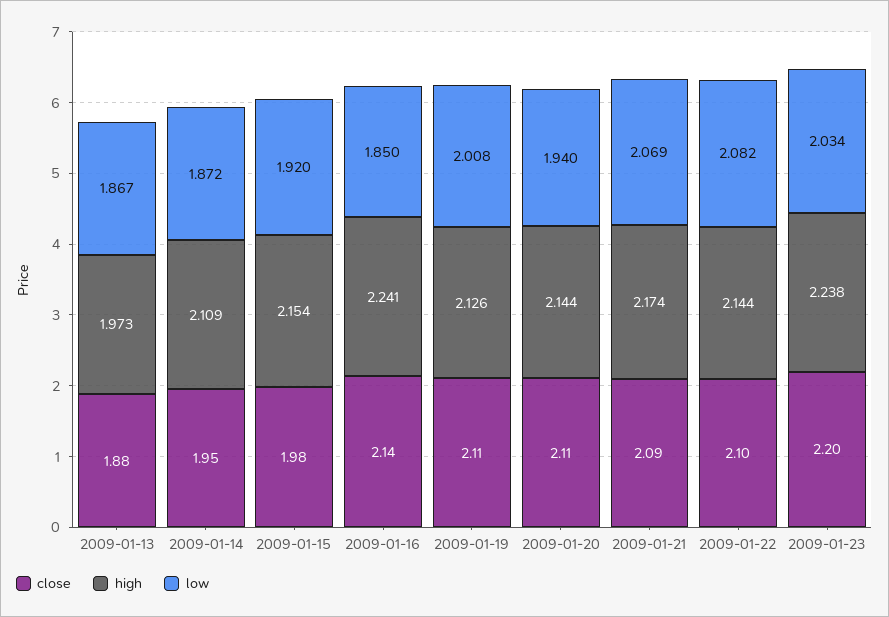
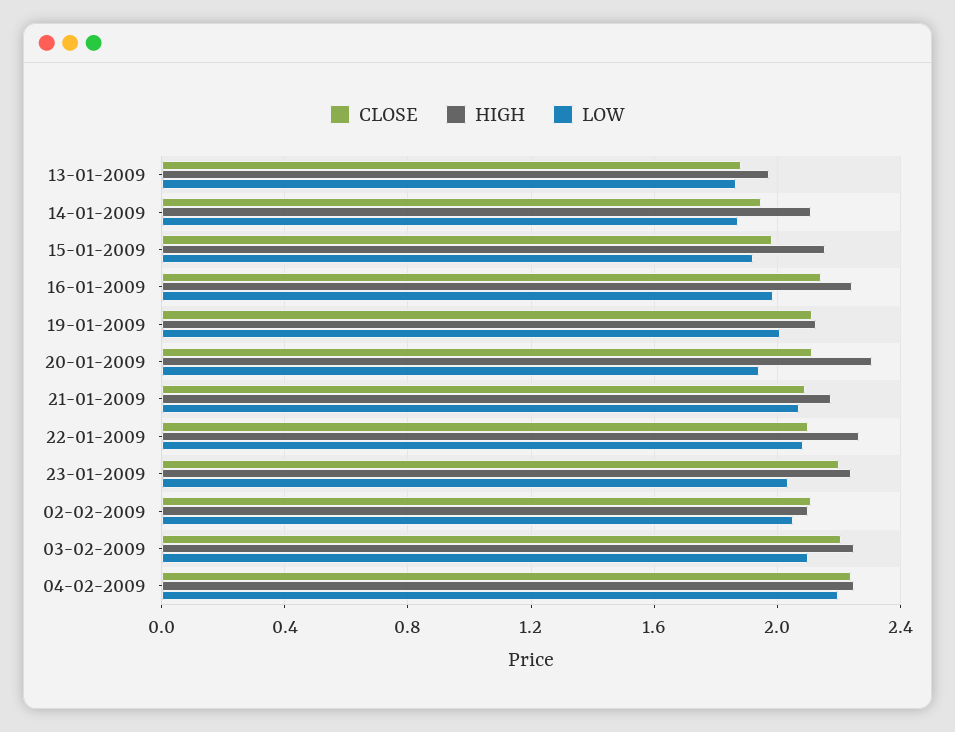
low, 2009-01-16: 1.85 -> 2
high, 2009-01-20: 2.144 -> 2.3
high, 2009-01-22: 2.144 -> 2.25
close, 02-02-2009: none -> 2.1
high, 02-02-2009: none -> 2.1
low, 02-02-2009: none -> 2.05
close, 03-02-2009: none -> 2.2
high, 03-02-2009: none -> 2.25
low, 03-02-2009: none -> 2.1
close, 04-02-2009: none -> 2.25
high, 04-02-2009: none -> 2.25
low, 04-02-2009: none -> 2.2

